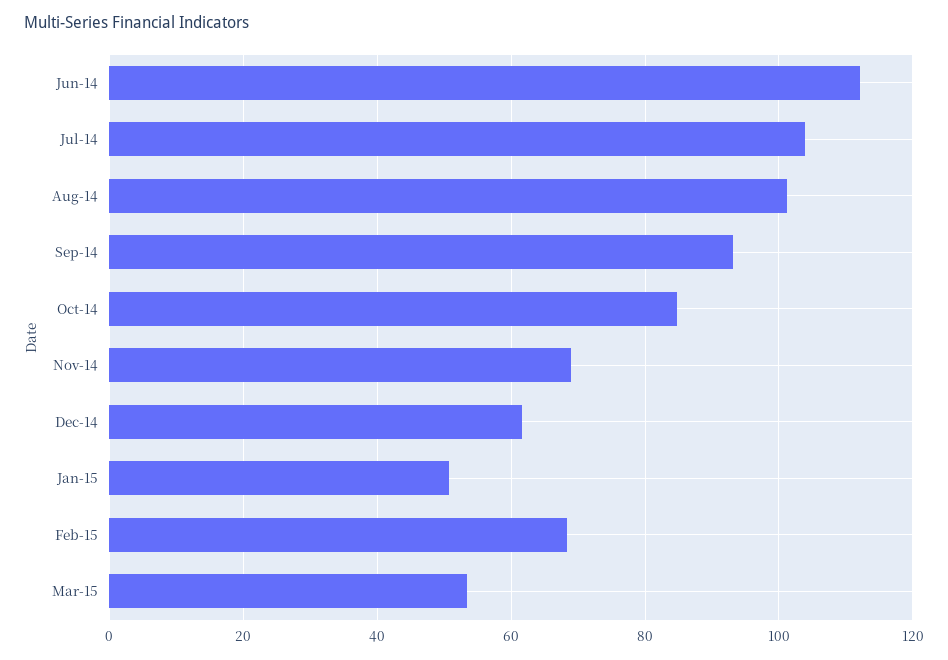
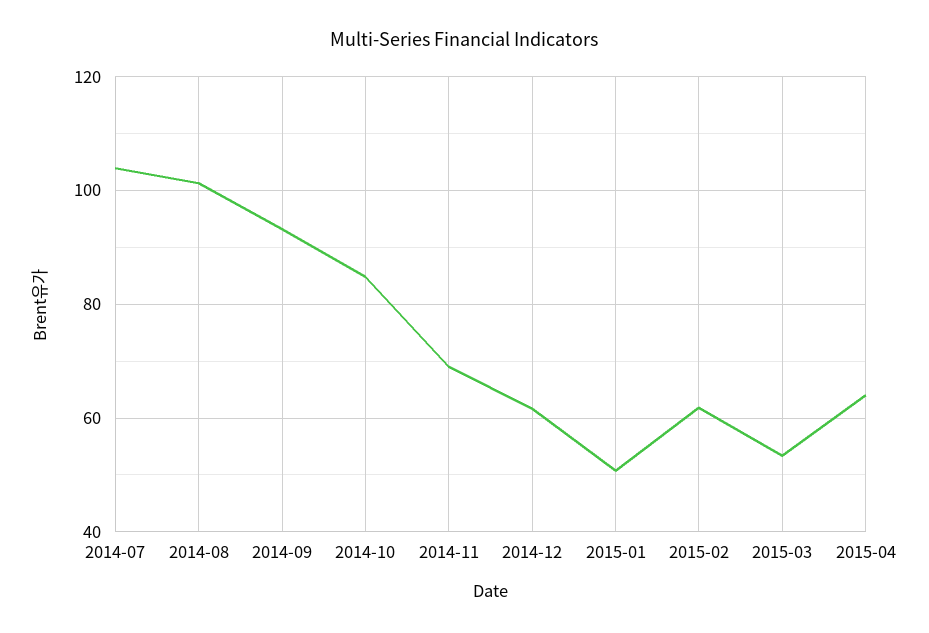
Jun-14: 112 -> none
Feb-15: 68 -> 62
2015-04: none -> 64

